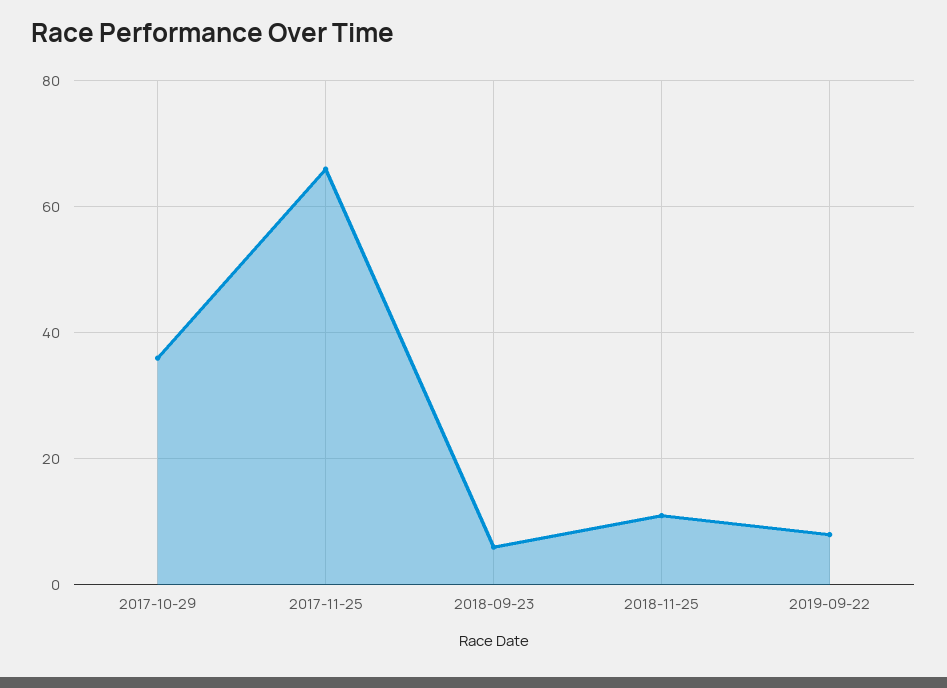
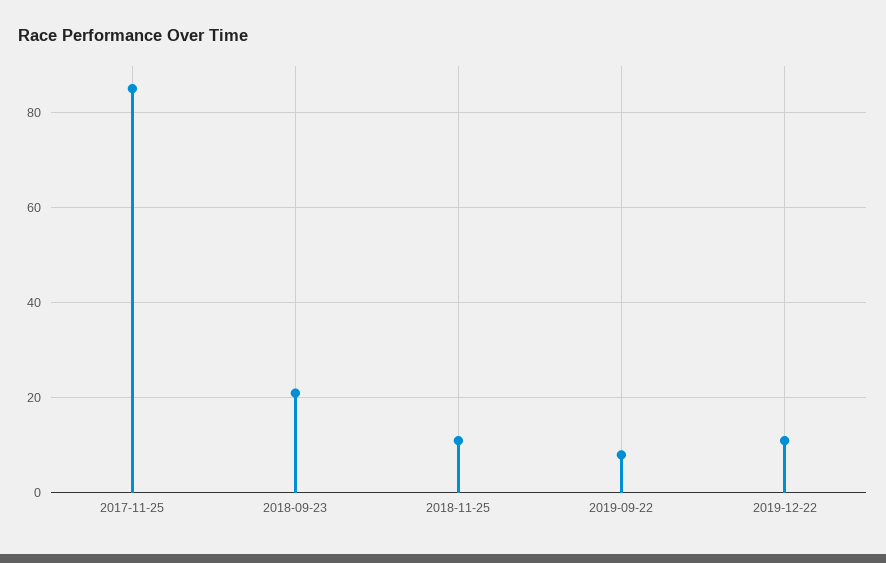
2017-10-29: 35 -> none
2017-11-25: 65 -> 85
2018-09-23: 5 -> 20
2019-12-22: none -> 10

